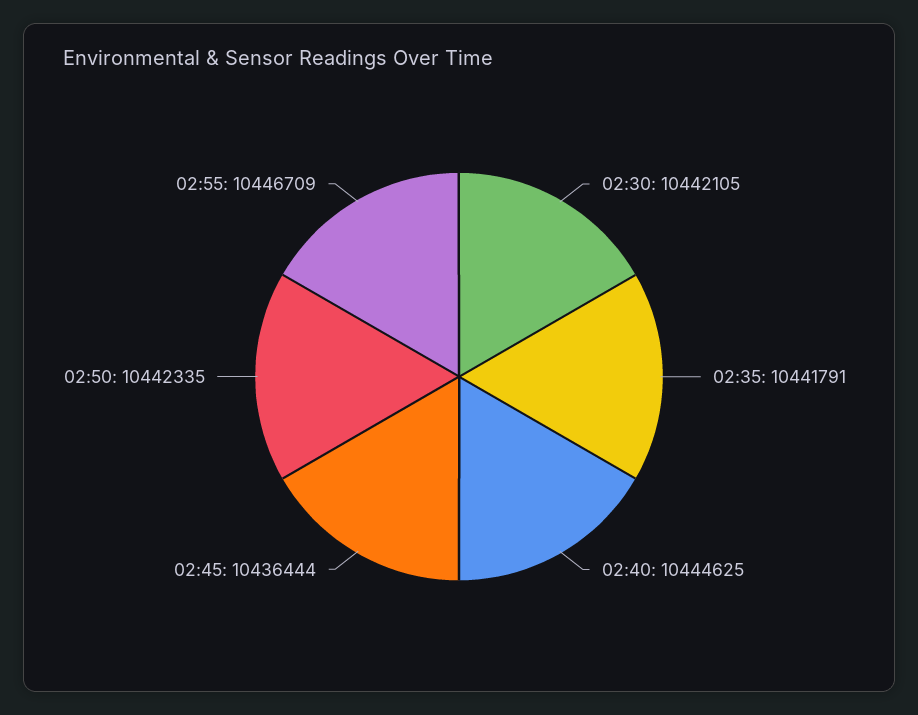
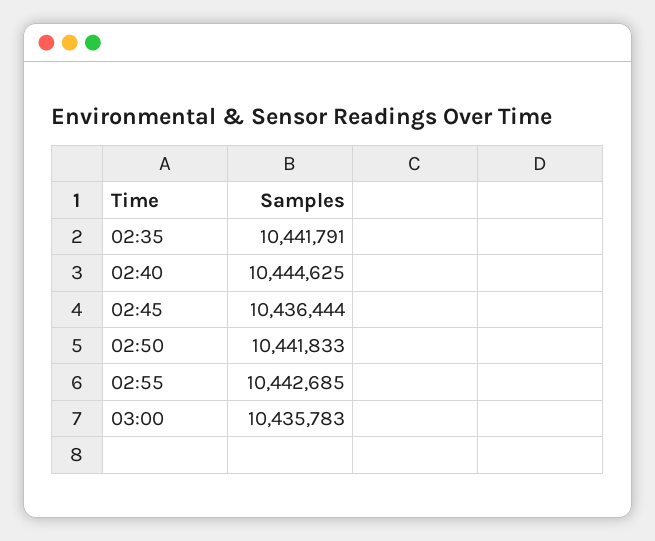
02:30: 10442105 -> none
02:50: 10442335 -> 10441833
02:55: 10446709 -> 10442685
03:00: none -> 10435783

